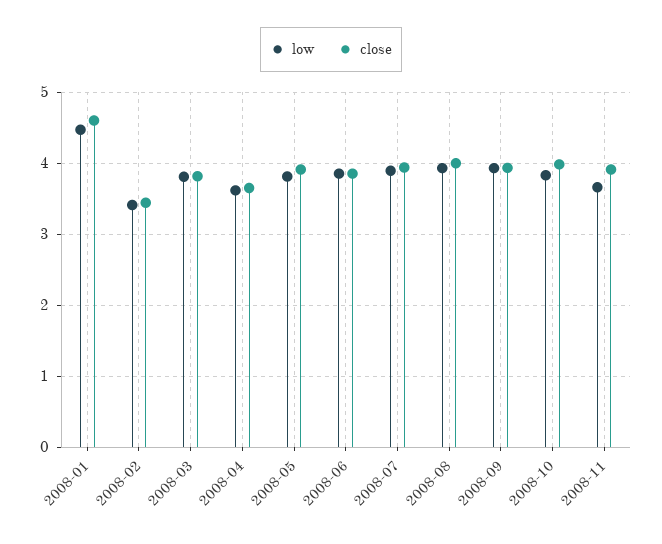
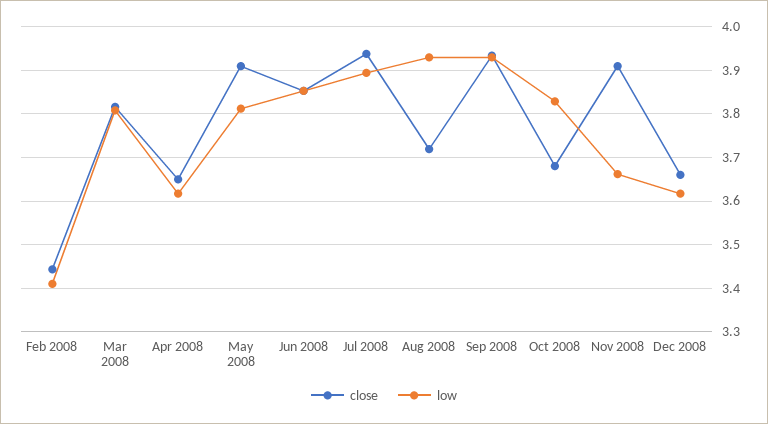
low, 2008-01: 4.5 -> none
close, 2008-01: 4.6 -> none
close, 2008-08: 4 -> 3.72
close, 2008-10: 4 -> 3.68
close, Dec 2008: none -> 3.66
low, Dec 2008: none -> 3.62

